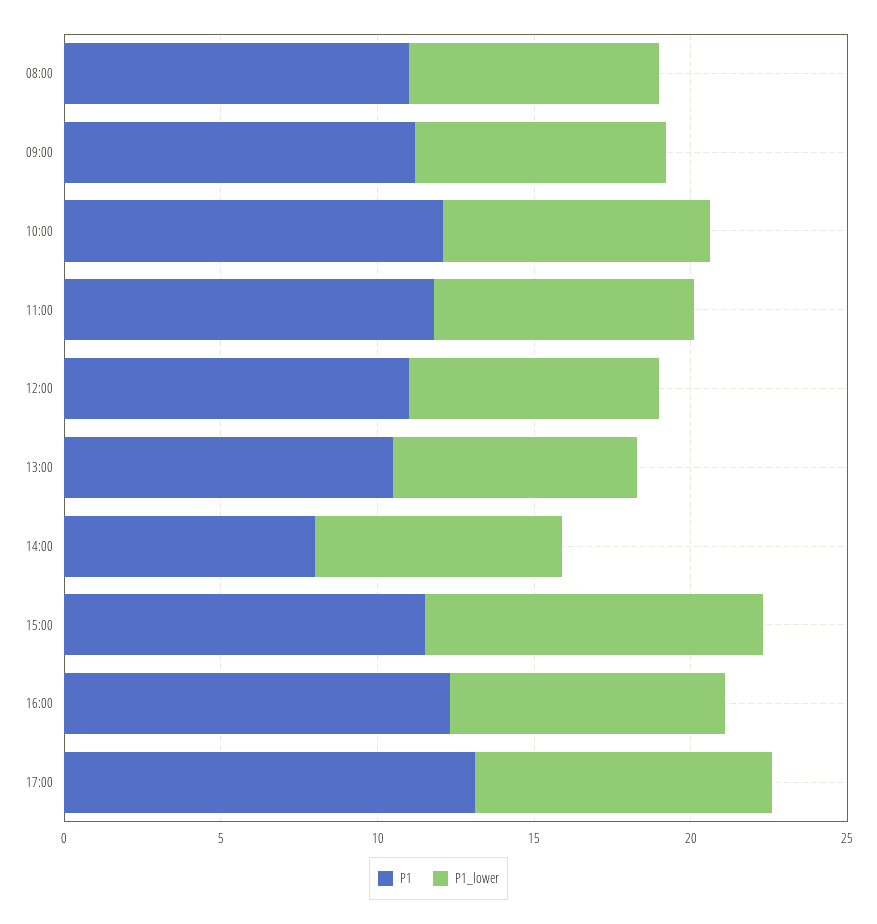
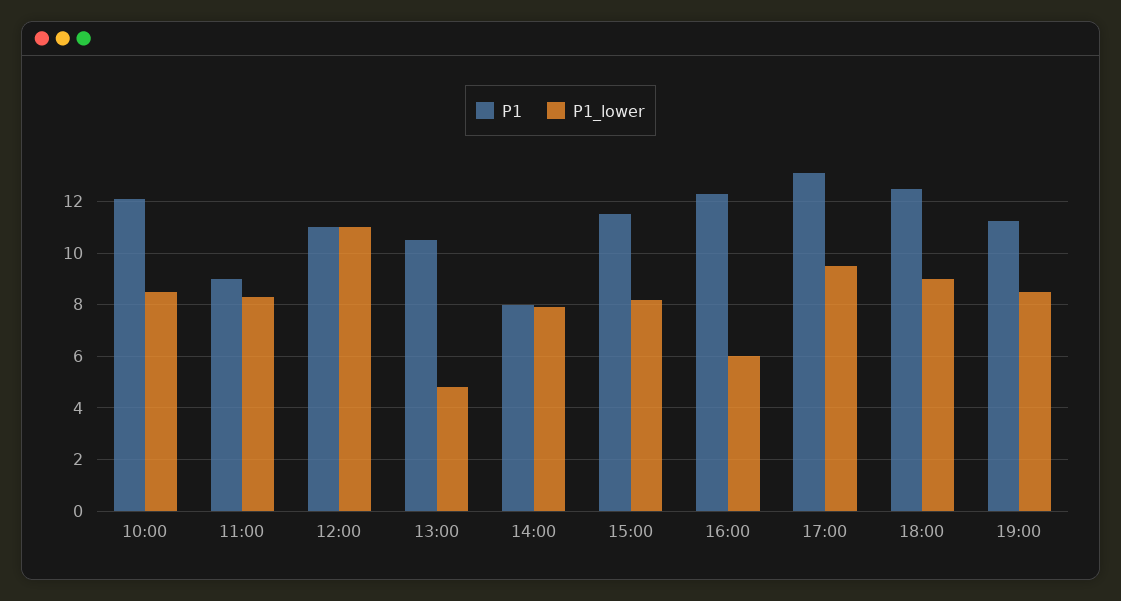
P1, 08:00: 11 -> none
P1_lower, 08:00: 8 -> none
P1, 09:00: 11 -> none
P1_lower, 09:00: 8 -> none
P1, 11:00: 12 -> 9
P1_lower, 12:00: 8 -> 11
P1_lower, 13:00: 8 -> 4.75
P1_lower, 15:00: 11 -> 8.25
P1_lower, 16:00: 9 -> 6
P1, 18:00: none -> 12.5
P1_lower, 18:00: none -> 9
P1, 19:00: none -> 11.25
P1_lower, 19:00: none -> 8.5

